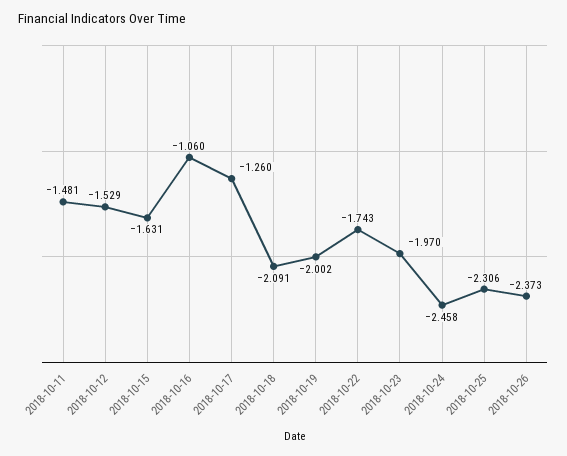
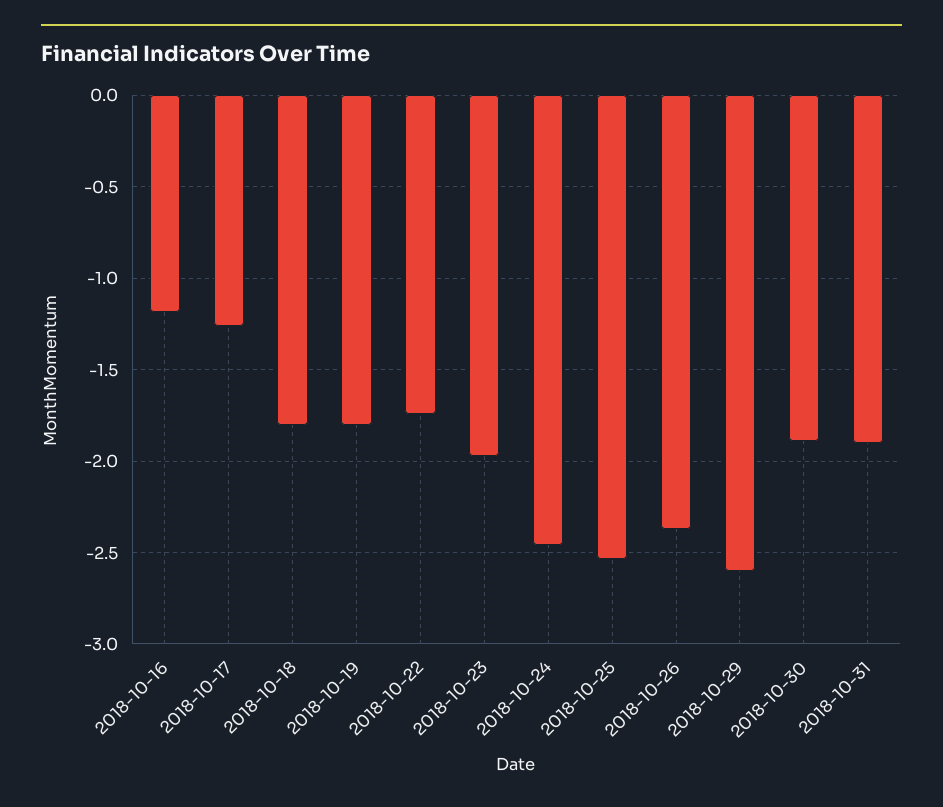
2018-10-11: -1.481 -> none
2018-10-12: -1.529 -> none
2018-10-15: -1.631 -> none
2018-10-16: -1.06 -> -1.2
2018-10-18: -2.091 -> -1.8
2018-10-19: -2.002 -> -1.8
2018-10-25: -2.306 -> -2.55
2018-10-29: none -> -2.6
2018-10-30: none -> -1.9
2018-10-31: none -> -1.9

